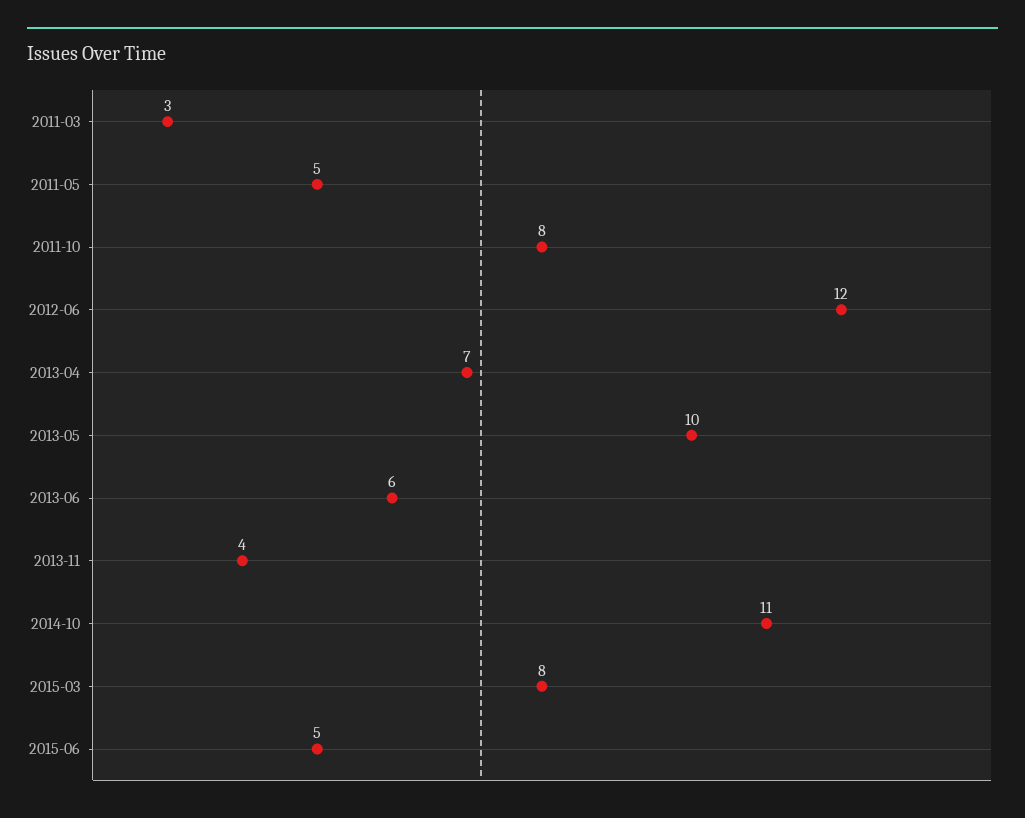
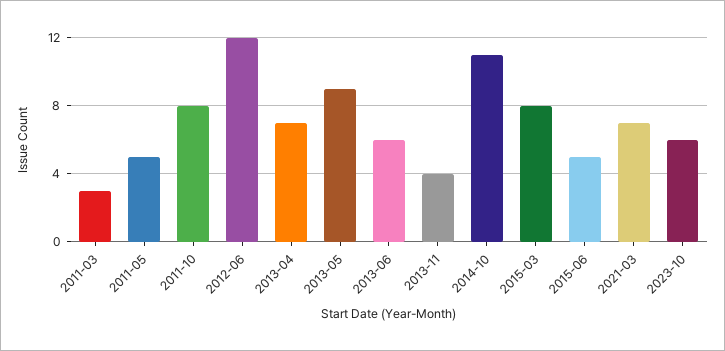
2013-05: 10 -> 9
2021-03: none -> 7
2023-10: none -> 6

